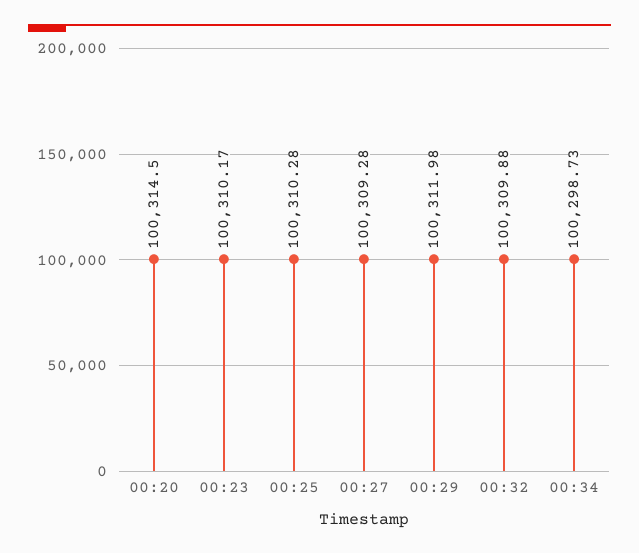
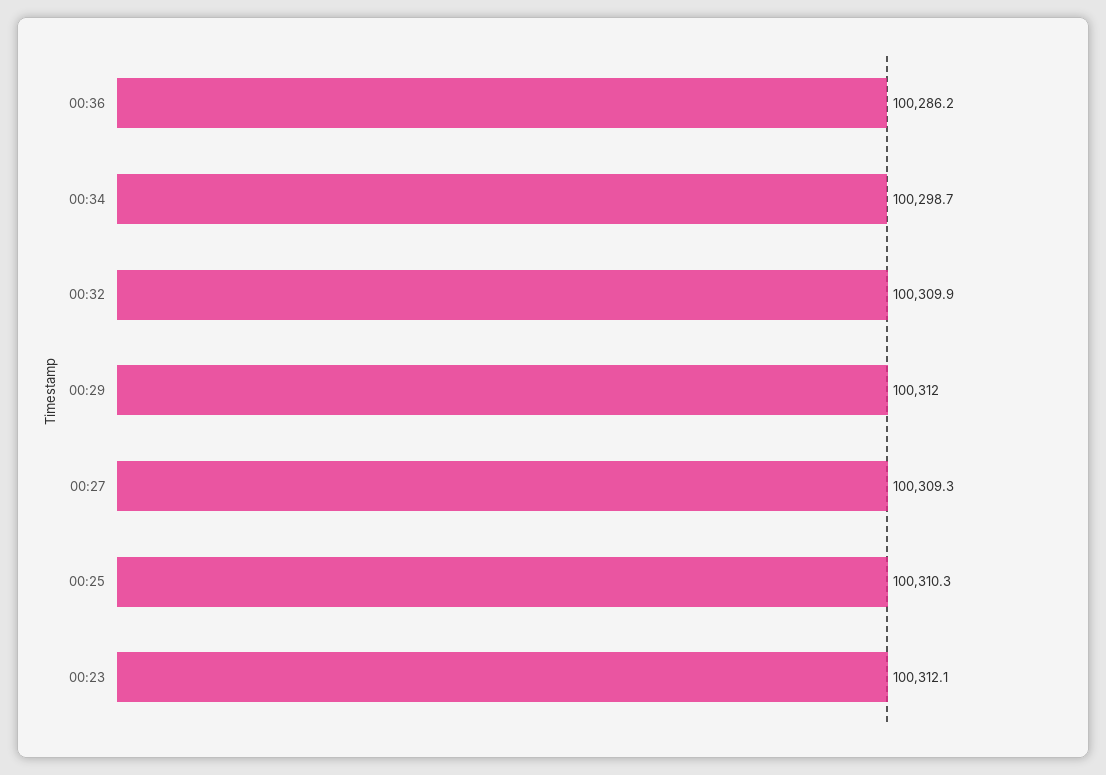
00:20: 100314.5 -> none
00:23: 100310.17 -> 100312.1
00:36: none -> 100286.2

